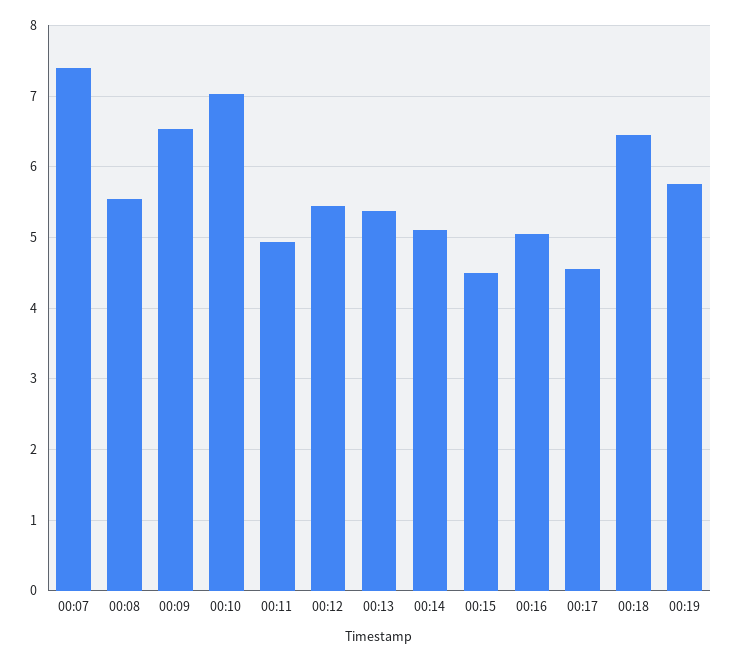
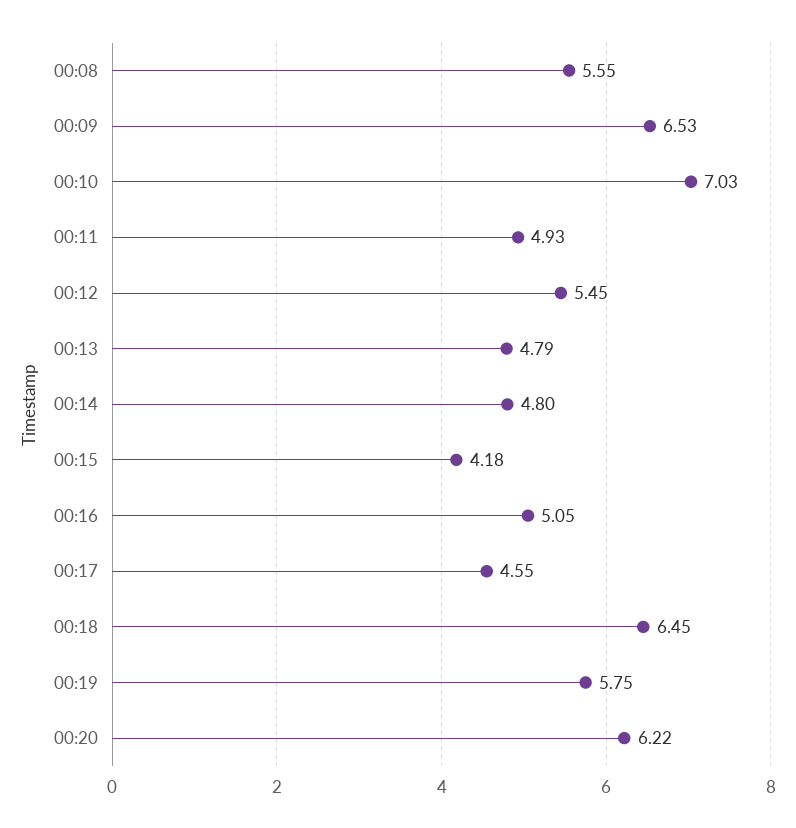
00:07: 7.4 -> none
00:13: 5.4 -> 4.79
00:14: 5.1 -> 4.8
00:15: 4.5 -> 4.18
00:20: none -> 6.22

